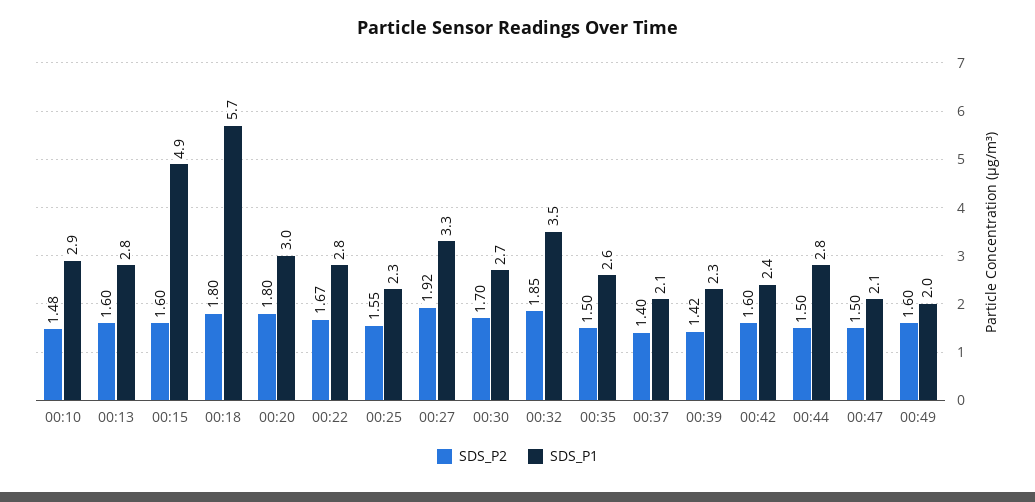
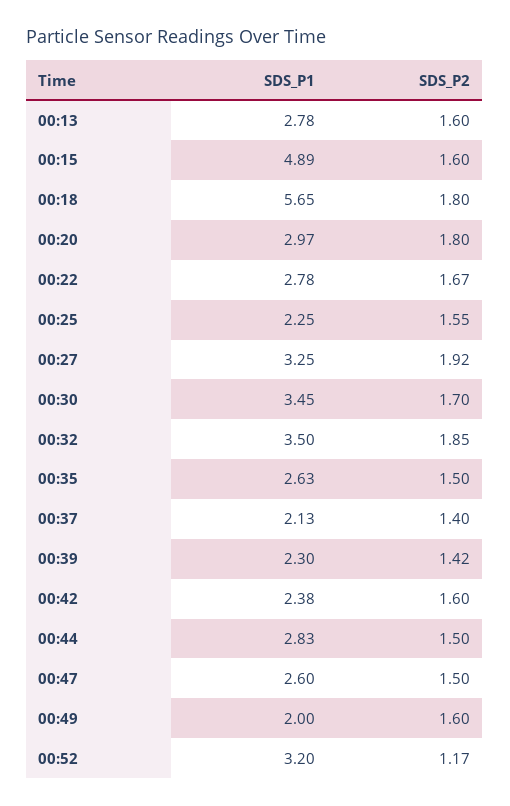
SDS_P2, 00:10: 1.48 -> none
SDS_P1, 00:10: 2.9 -> none
SDS_P1, 00:30: 2.7 -> 3.45
SDS_P1, 00:47: 2.1 -> 2.6
SDS_P1, 00:52: none -> 3.2
SDS_P2, 00:52: none -> 1.17

